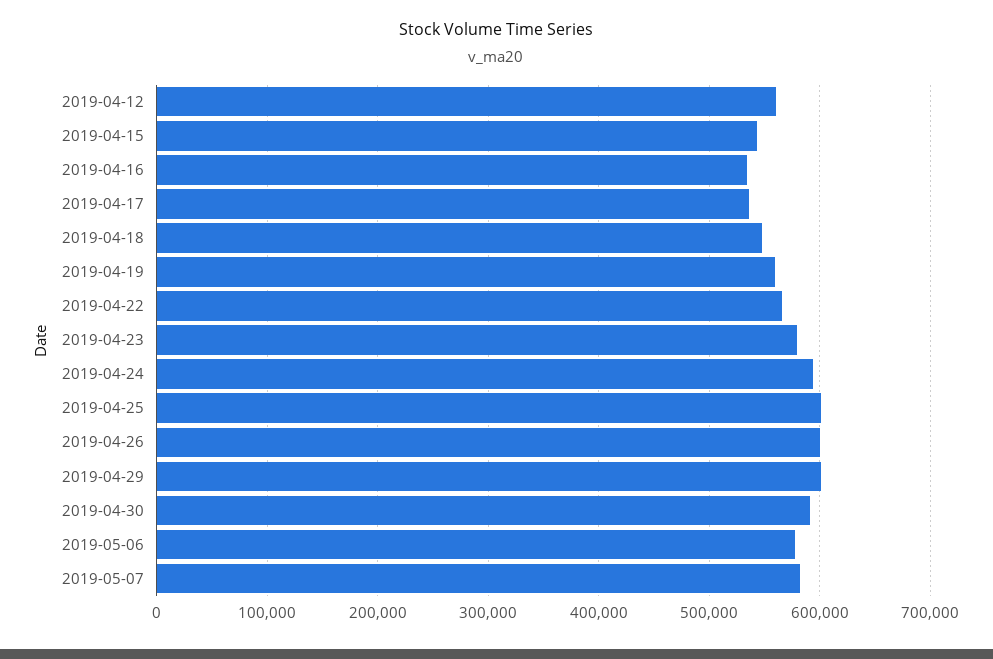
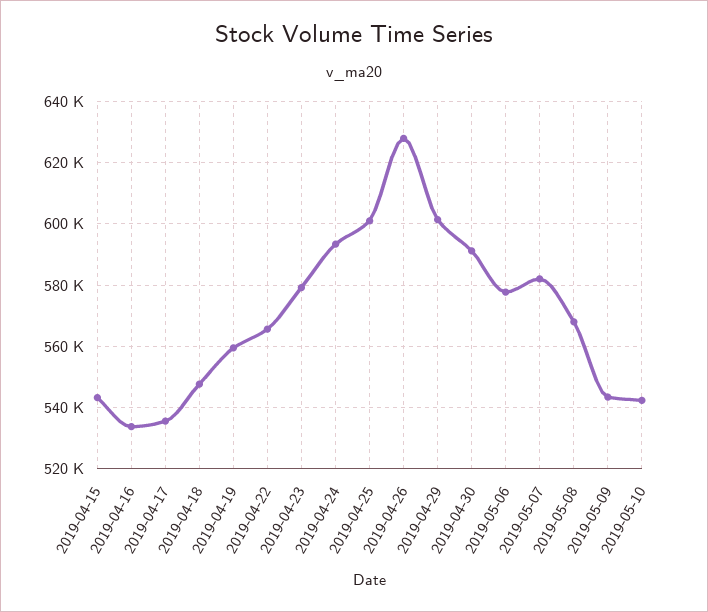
2019-04-12: 560000 -> none
2019-04-26: 600000 -> 628000
2019-05-08: none -> 568000
2019-05-09: none -> 544000
2019-05-10: none -> 542000

